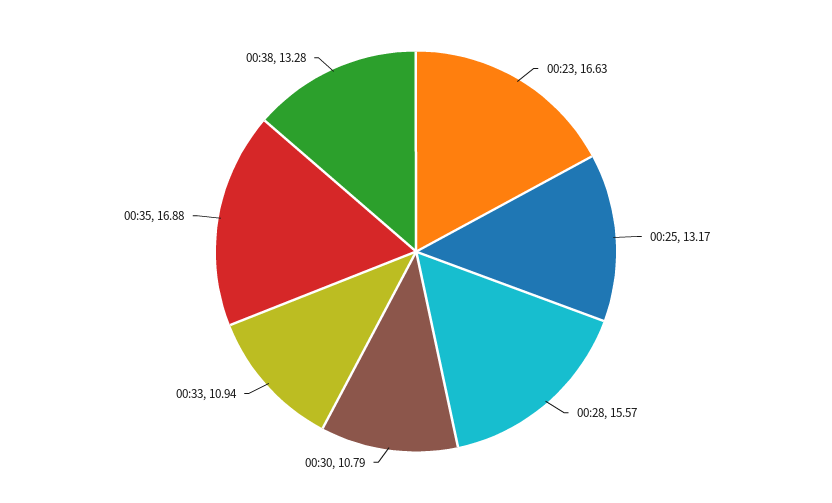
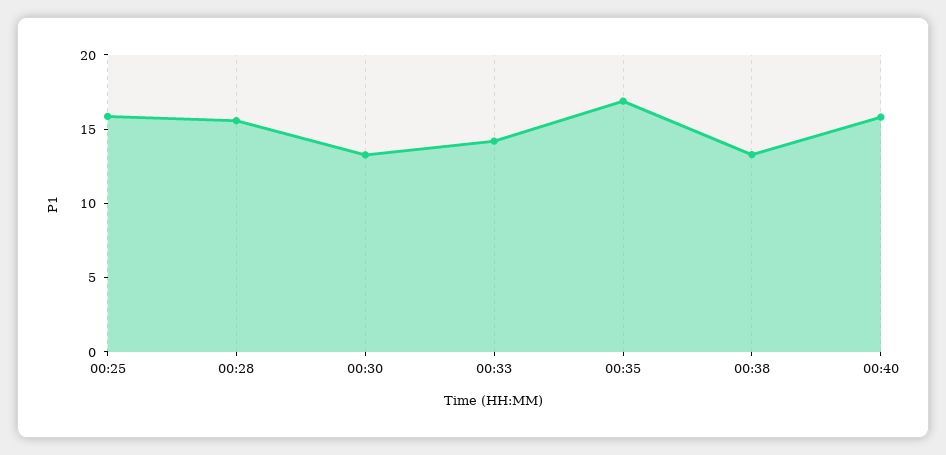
00:23: 16.63 -> none
00:25: 13.17 -> 16
00:30: 10.79 -> 13
00:33: 10.94 -> 14
00:40: none -> 16

